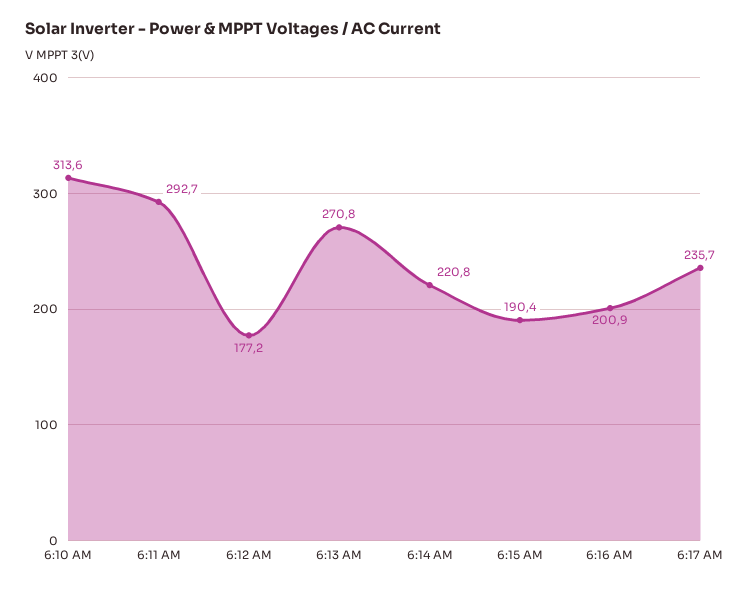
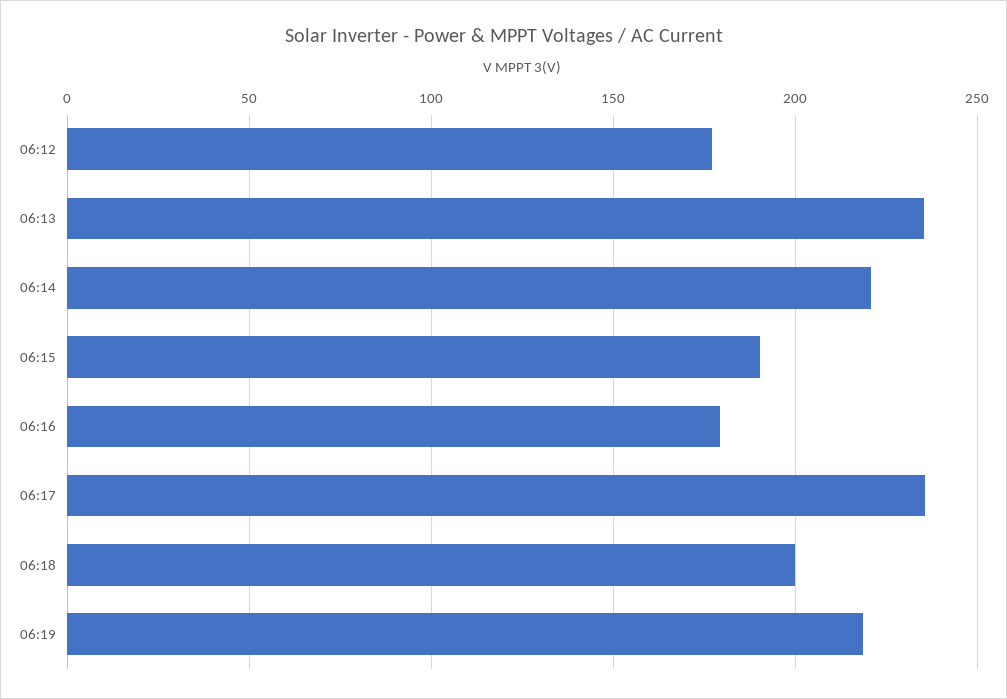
6:10 AM: 313.6 -> none
6:11 AM: 292.7 -> none
6:13 AM: 270.8 -> 235
6:16 AM: 200.9 -> 180
06:18: none -> 200
06:19: none -> 220

